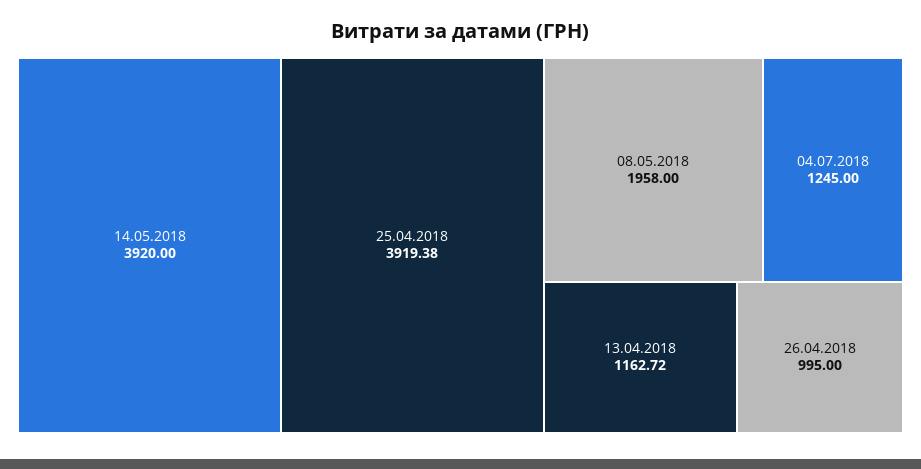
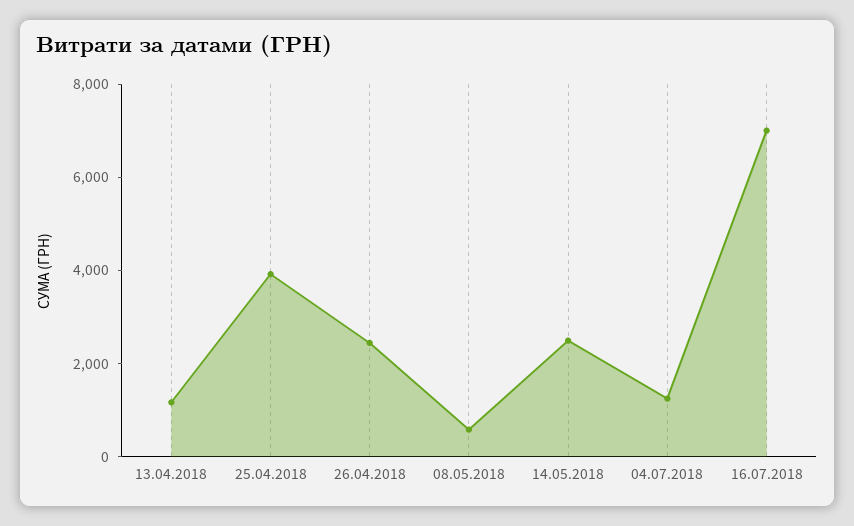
14.05.2018: 3920 -> 2500
08.05.2018: 1958 -> 500
26.04.2018: 995 -> 2500
16.07.2018: none -> 7000

